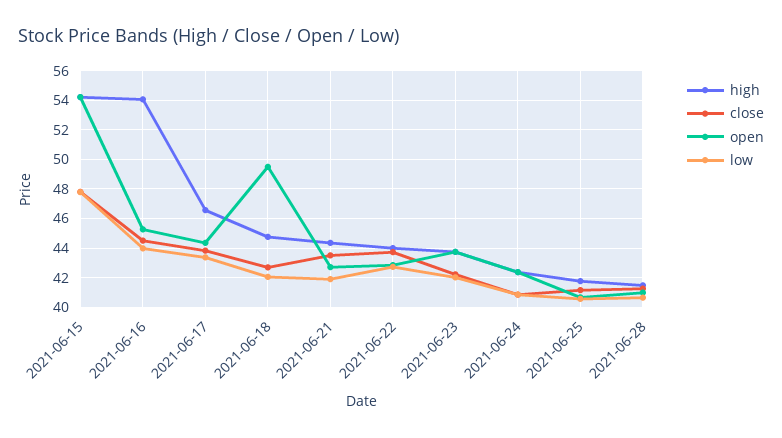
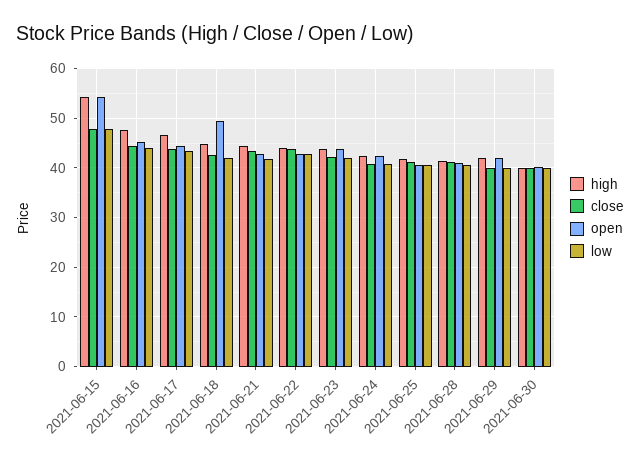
high, 2021-06-16: 54 -> 48
high, 2021-06-29: none -> 42
close, 2021-06-29: none -> 40
open, 2021-06-29: none -> 42
low, 2021-06-29: none -> 40
high, 2021-06-30: none -> 40
close, 2021-06-30: none -> 40
open, 2021-06-30: none -> 40
low, 2021-06-30: none -> 40

